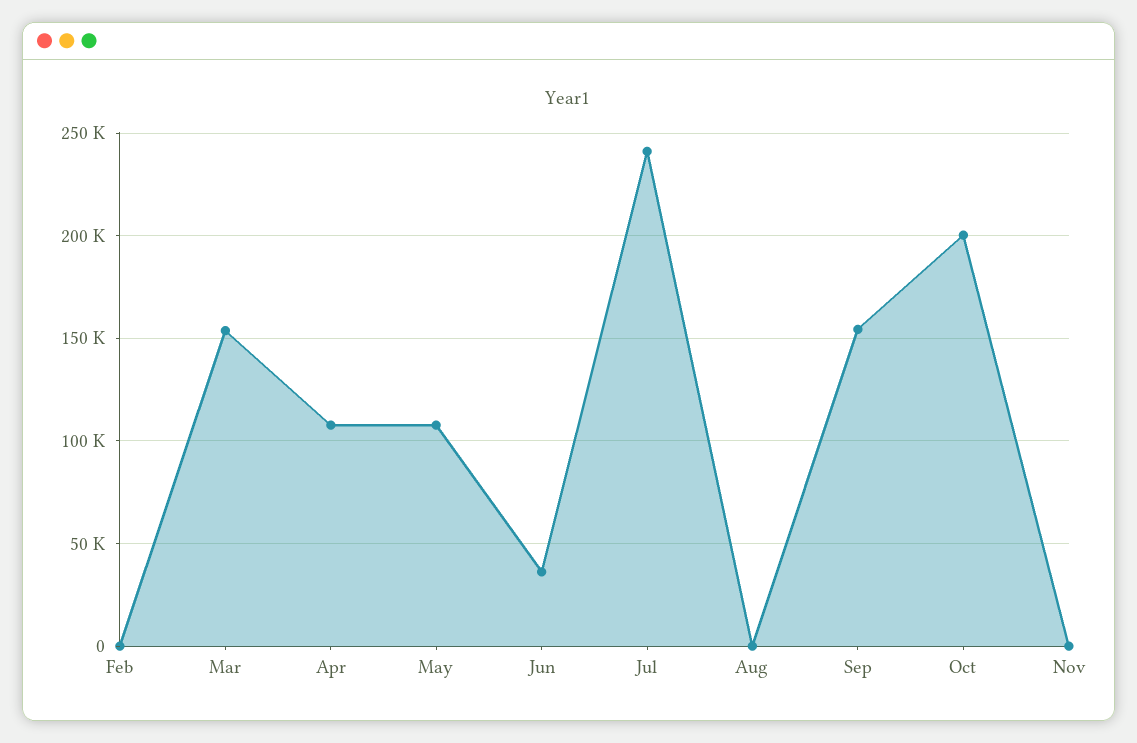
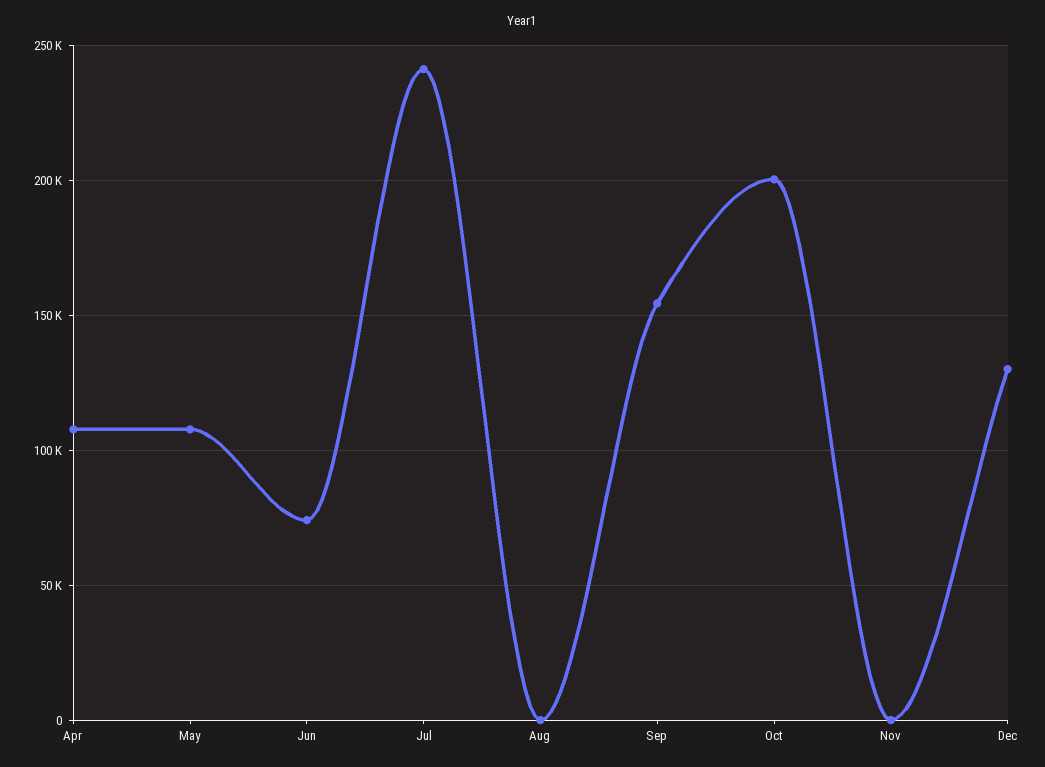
Feb: 0 -> none
Mar: 155000 -> none
Jun: 35000 -> 75000
Dec: none -> 130000

